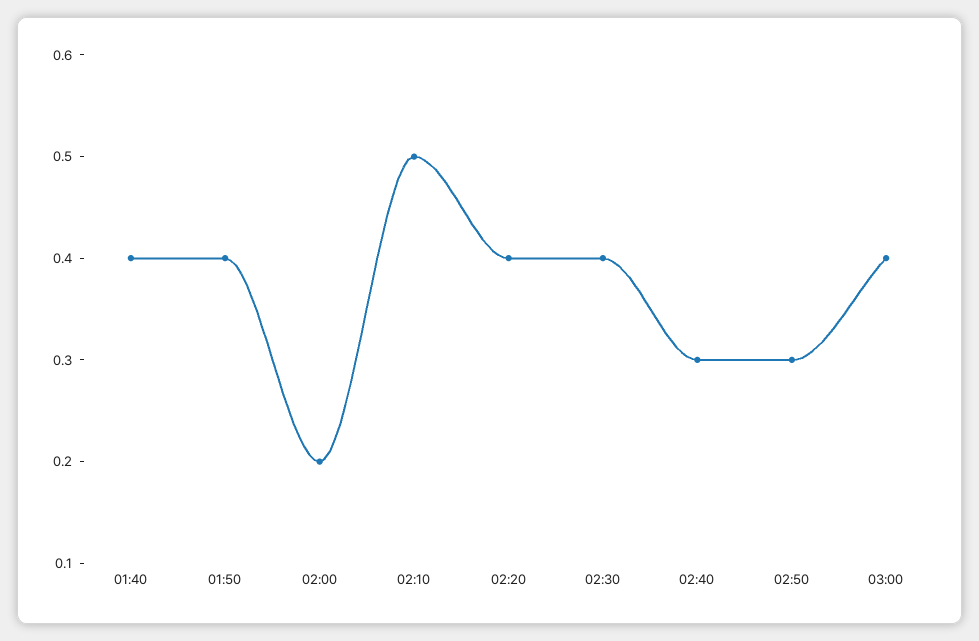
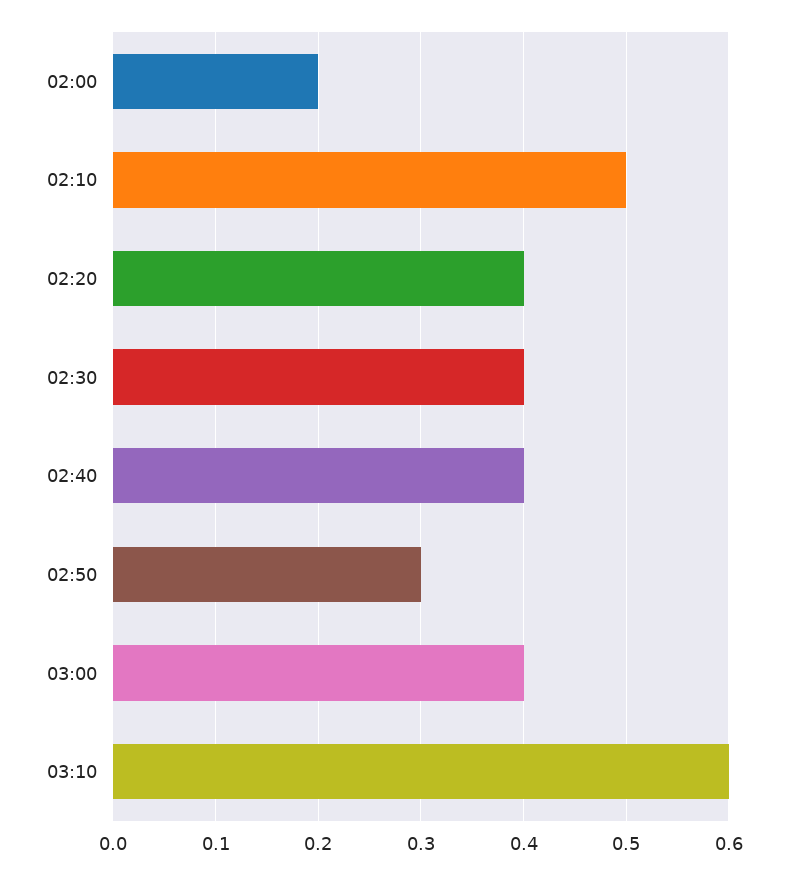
01:40: 0.4 -> none
01:50: 0.4 -> none
02:40: 0.3 -> 0.4
03:10: none -> 0.6

